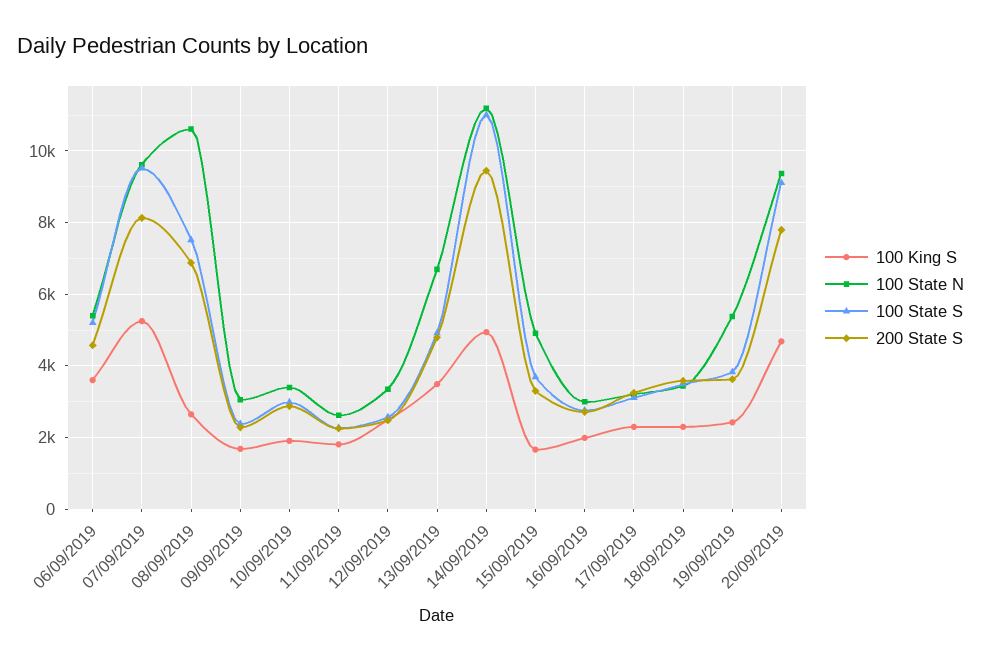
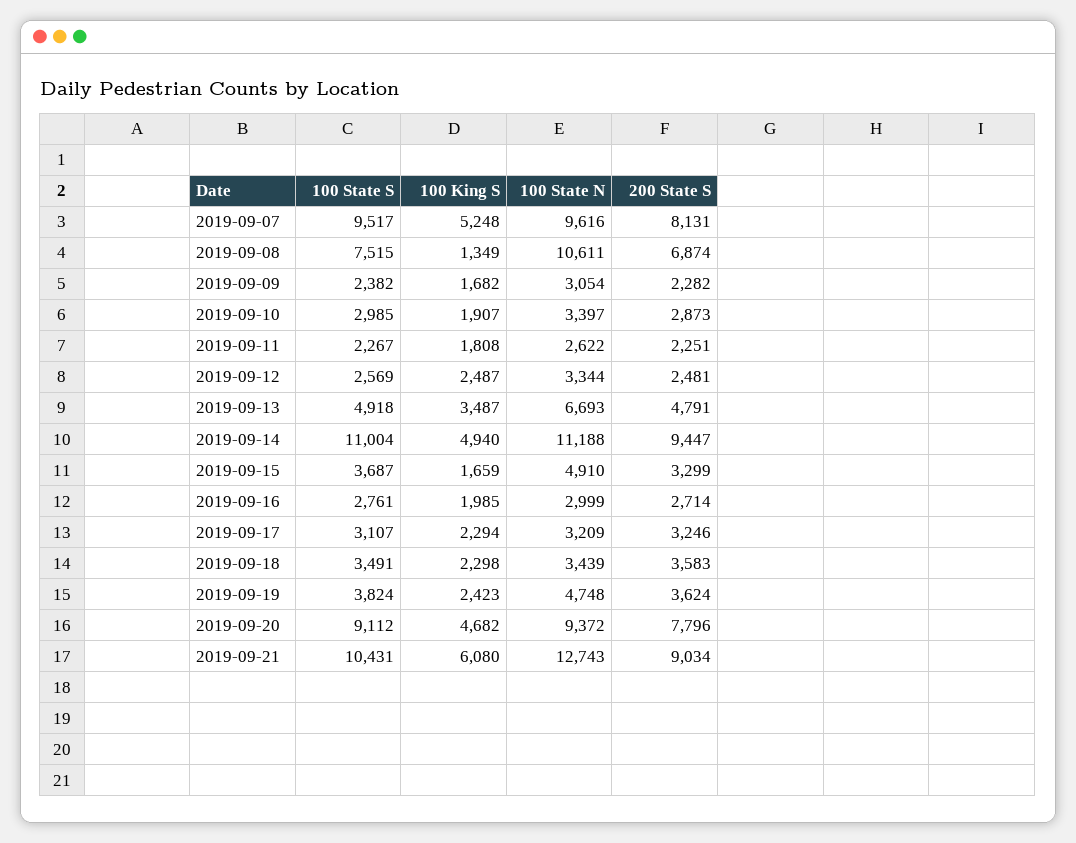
100 King S, 06/09/2019: 3600 -> none
100 State N, 06/09/2019: 5400 -> none
100 State S, 06/09/2019: 5200 -> none
200 State S, 06/09/2019: 4600 -> none
100 King S, 08/09/2019: 2600 -> 1349
100 State N, 19/09/2019: 5400 -> 4748
100 State S, 2019-09-21: none -> 10431
100 King S, 2019-09-21: none -> 6080
100 State N, 2019-09-21: none -> 12743
200 State S, 2019-09-21: none -> 9034

